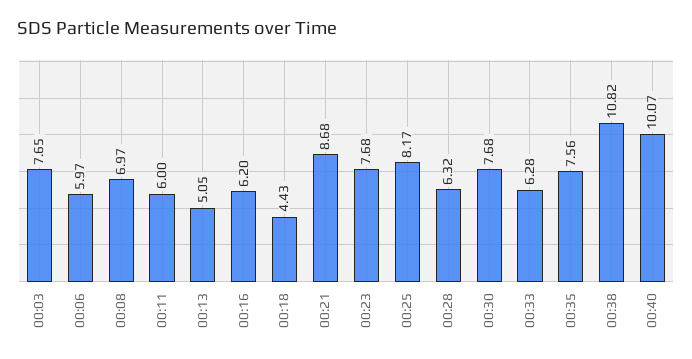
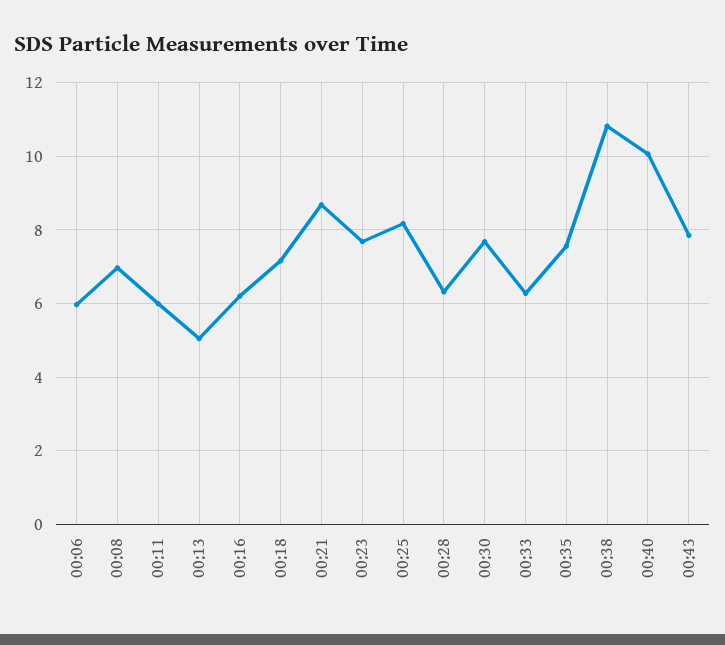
00:03: 7.65 -> none
00:18: 4.43 -> 7.2
00:43: none -> 7.8

